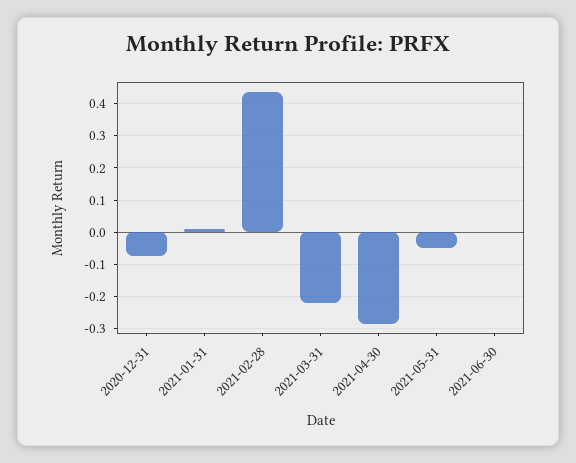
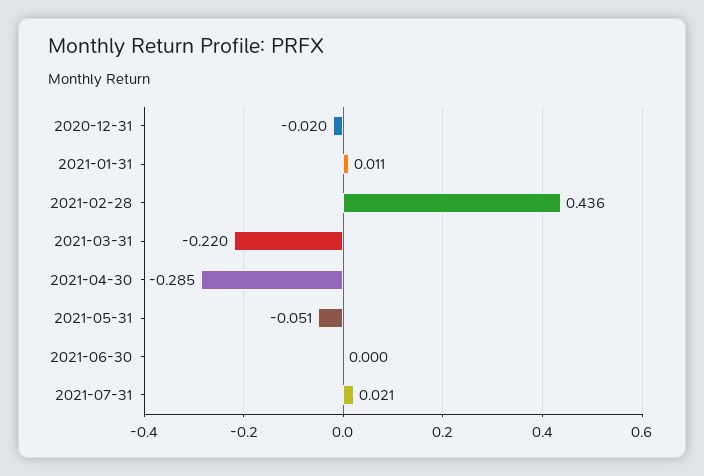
2020-12-31: -0.08 -> -0.02
2021-07-31: none -> 0.021

